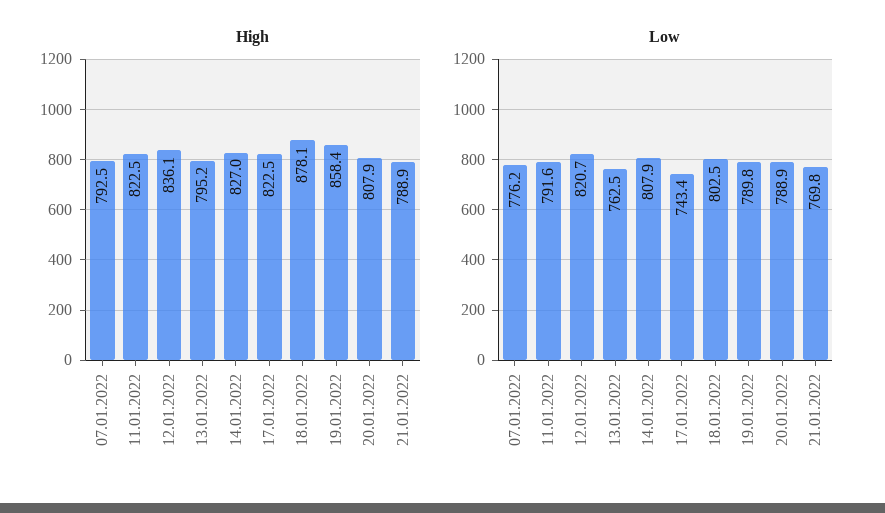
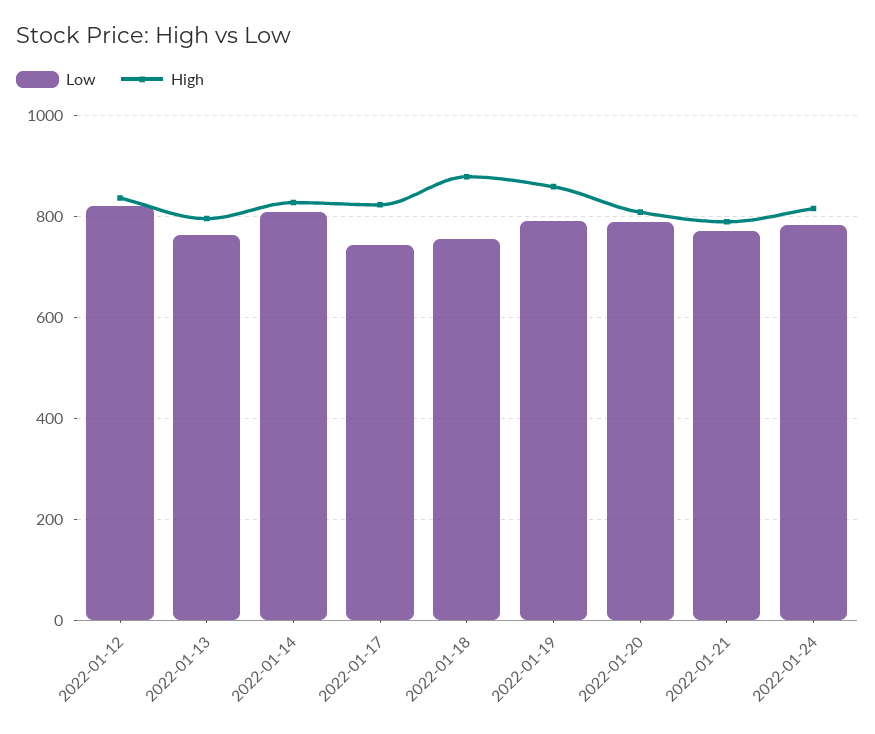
High, 07.01.2022: 792.5 -> none
High, 11.01.2022: 822.5 -> none
Low, 07.01.2022: 776.2 -> none
Low, 11.01.2022: 791.6 -> none
Low, 18.01.2022: 802.5 -> 760
Low, 2022-01-24: none -> 780
High, 2022-01-24: none -> 820

